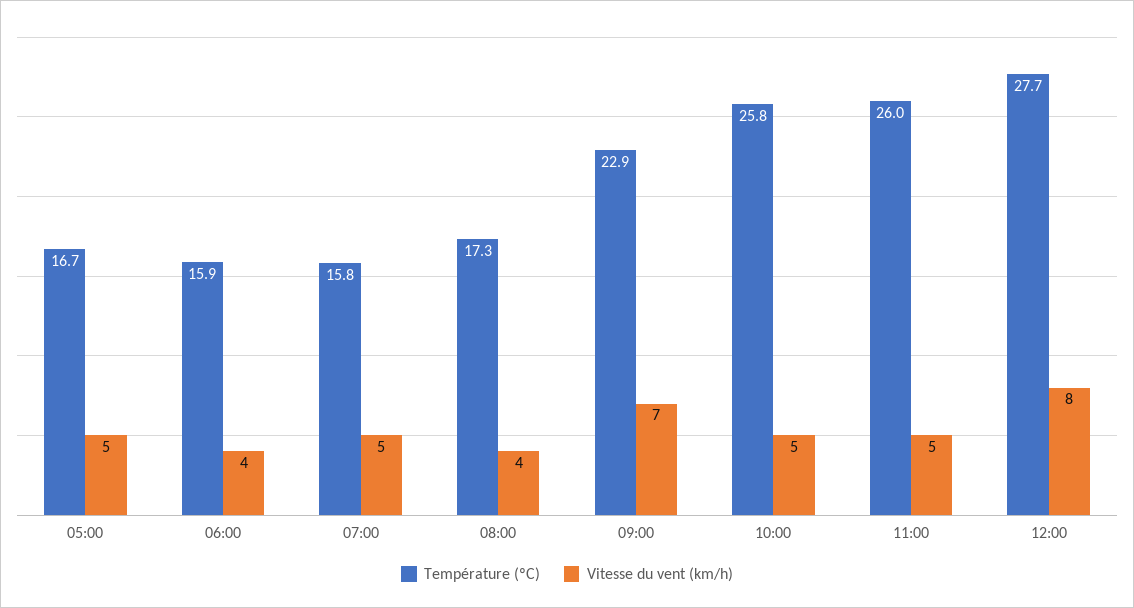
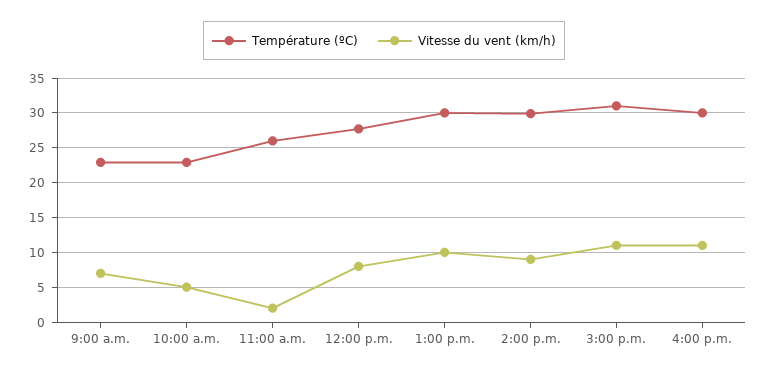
Température (ºC), 05:00: 16.7 -> none
Vitesse du vent (km/h), 05:00: 5 -> none
Température (ºC), 06:00: 15.9 -> none
Vitesse du vent (km/h), 06:00: 4 -> none
Température (ºC), 07:00: 15.8 -> none
Vitesse du vent (km/h), 07:00: 5 -> none
Température (ºC), 08:00: 17.3 -> none
Vitesse du vent (km/h), 08:00: 4 -> none
Température (ºC), 10:00: 25.8 -> 23
Vitesse du vent (km/h), 11:00: 5 -> 2
Température (ºC), 1:00 p.m.: none -> 30
Vitesse du vent (km/h), 1:00 p.m.: none -> 10
Température (ºC), 2:00 p.m.: none -> 30
Vitesse du vent (km/h), 2:00 p.m.: none -> 9
Température (ºC), 3:00 p.m.: none -> 31
Vitesse du vent (km/h), 3:00 p.m.: none -> 11
Température (ºC), 4:00 p.m.: none -> 30
Vitesse du vent (km/h), 4:00 p.m.: none -> 11

